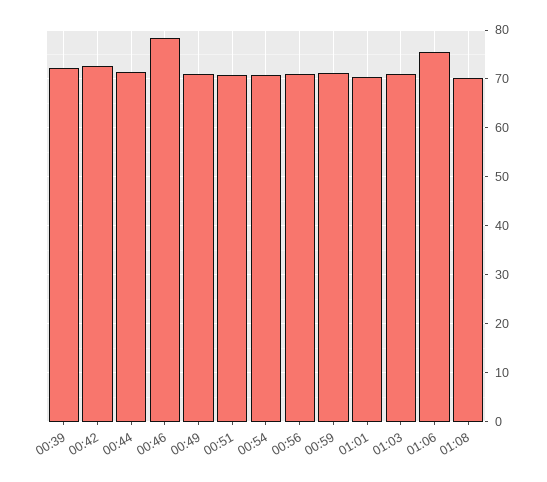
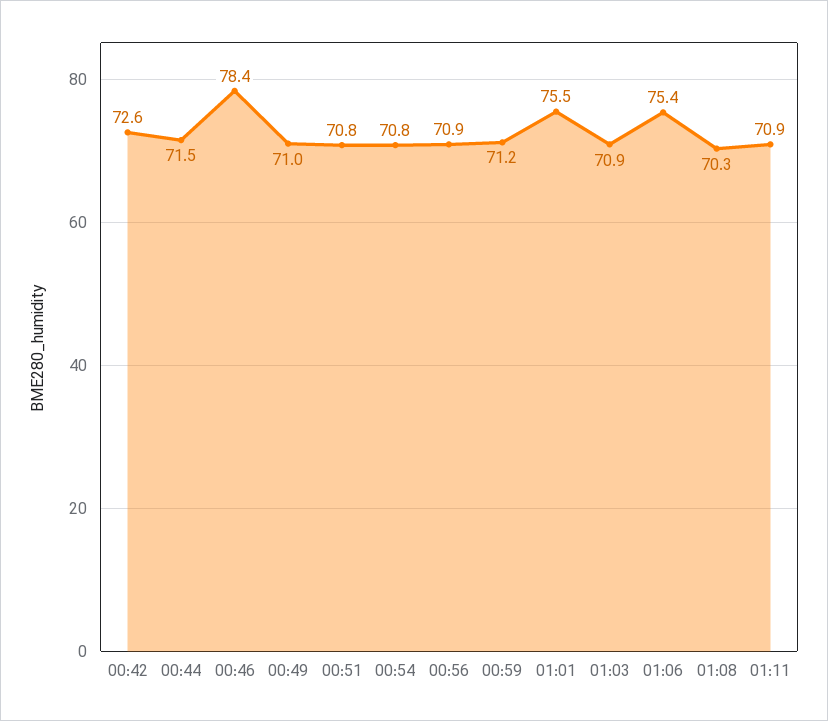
00:39: 72 -> none
01:01: 70 -> 75.5
01:11: none -> 70.9

